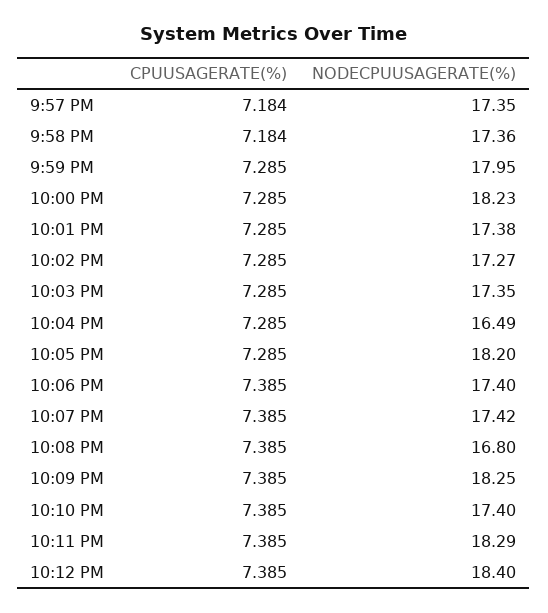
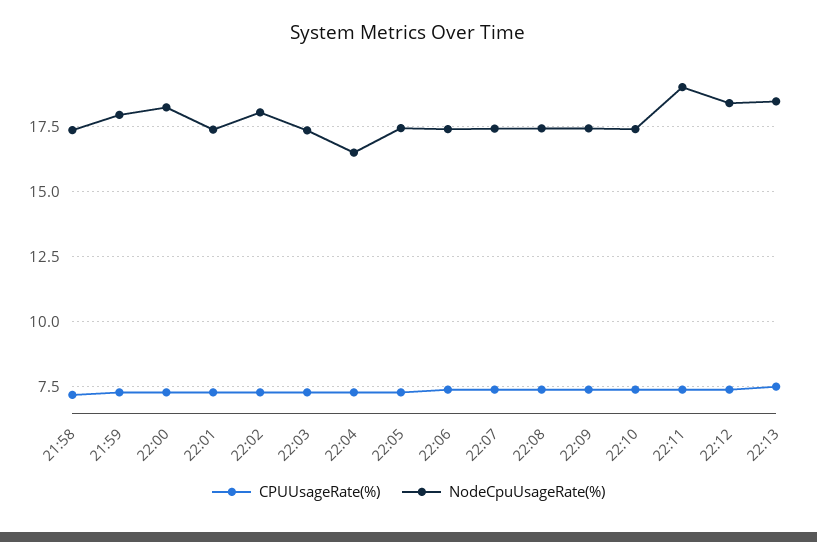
CPUUSAGERATE(%), 9:57 PM: 7.184 -> none
NODECPUUSAGERATE(%), 9:57 PM: 17.35 -> none
NODECPUUSAGERATE(%), 10:02 PM: 17.27 -> 18
NODECPUUSAGERATE(%), 10:05 PM: 18.2 -> 17.5
NODECPUUSAGERATE(%), 10:08 PM: 16.8 -> 17.5
NODECPUUSAGERATE(%), 10:09 PM: 18.25 -> 17.5
NODECPUUSAGERATE(%), 10:11 PM: 18.29 -> 19
CPUUSAGERATE(%), 22:13: none -> 7.5
NODECPUUSAGERATE(%), 22:13: none -> 18.5

